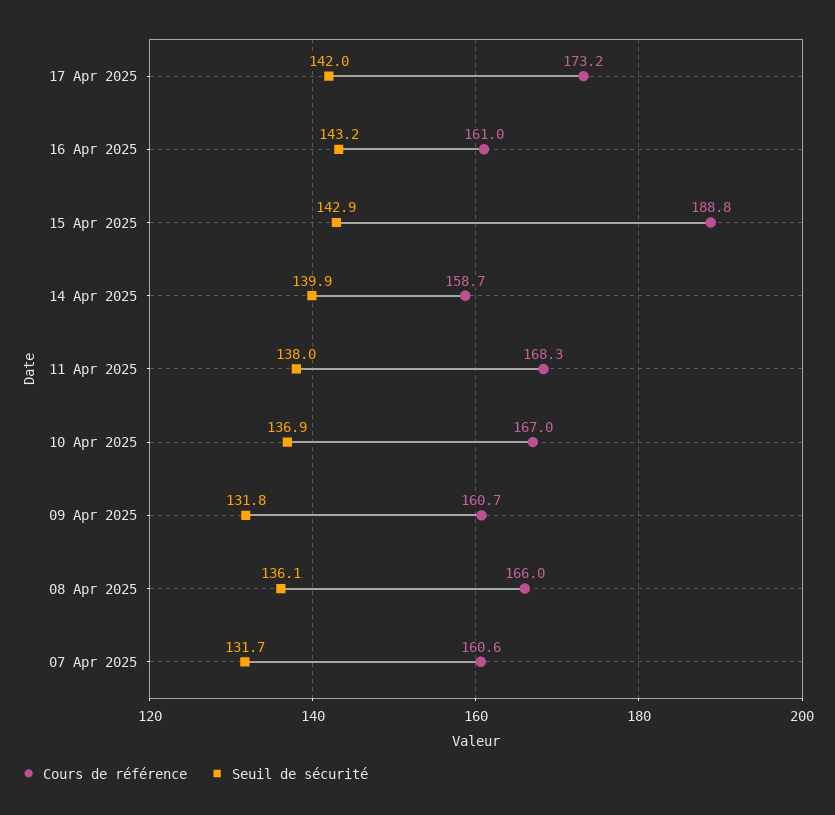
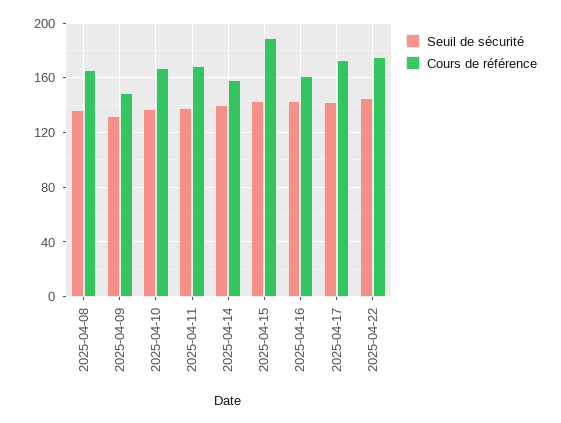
Cours de référence, 09 Apr 2025: 160.7 -> 150
Cours de référence, 07 Apr 2025: 160.6 -> none
Seuil de sécurité, 07 Apr 2025: 131.7 -> none
Seuil de sécurité, 2025-04-22: none -> 145
Cours de référence, 2025-04-22: none -> 175

